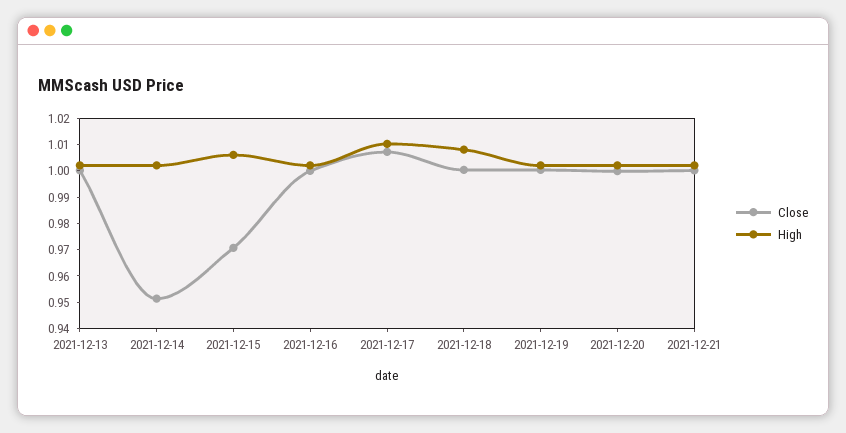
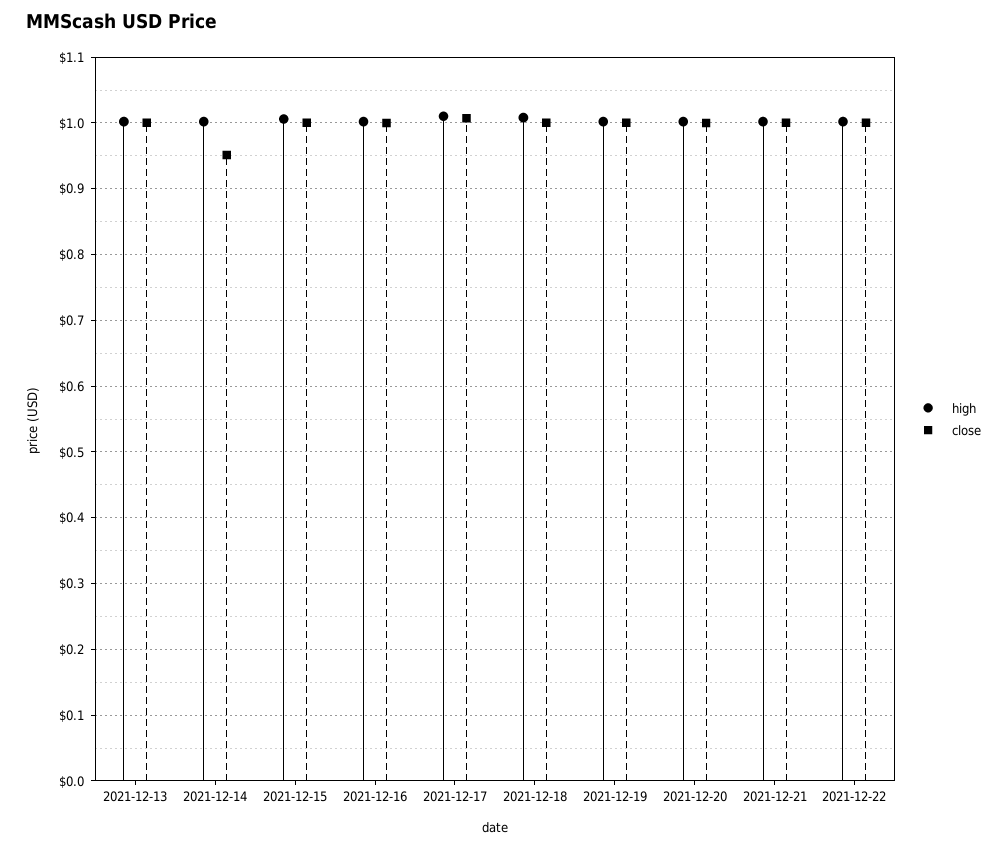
Close, 2021-12-15: 0.97 -> 1
High, 2021-12-22: none -> 1
Close, 2021-12-22: none -> 1

